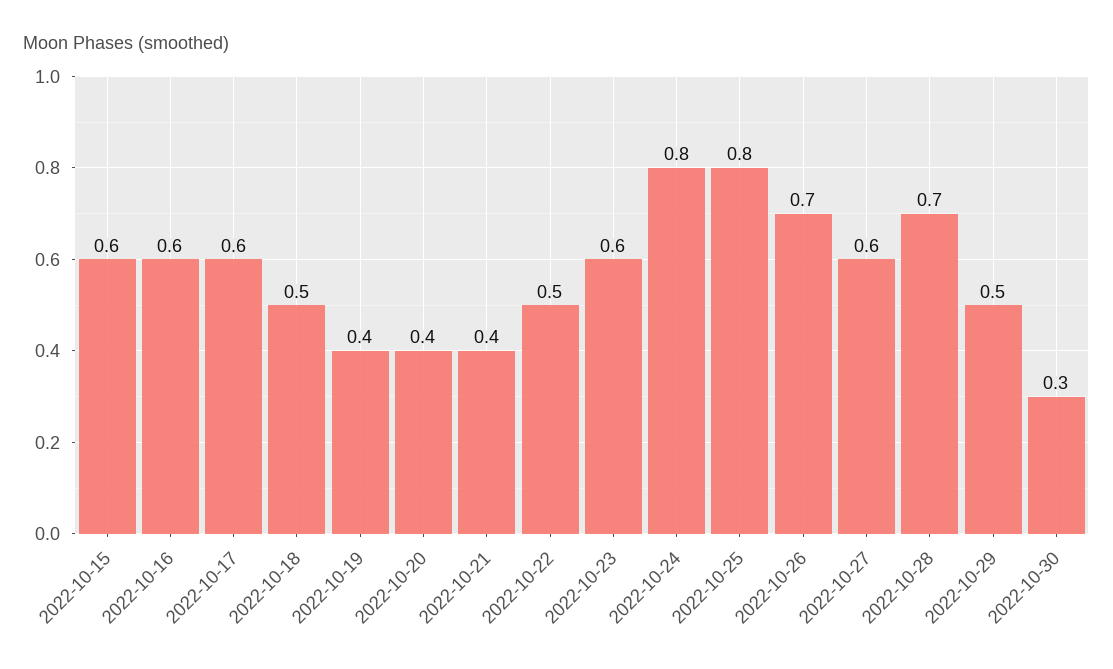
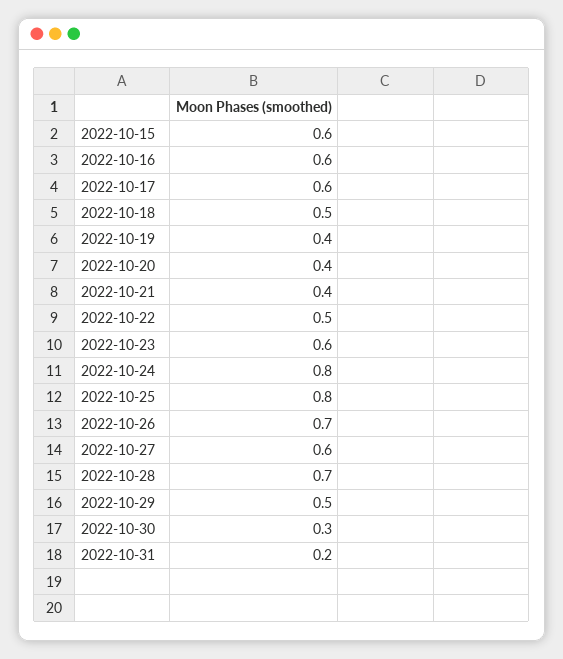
2022-10-31: none -> 0.2

